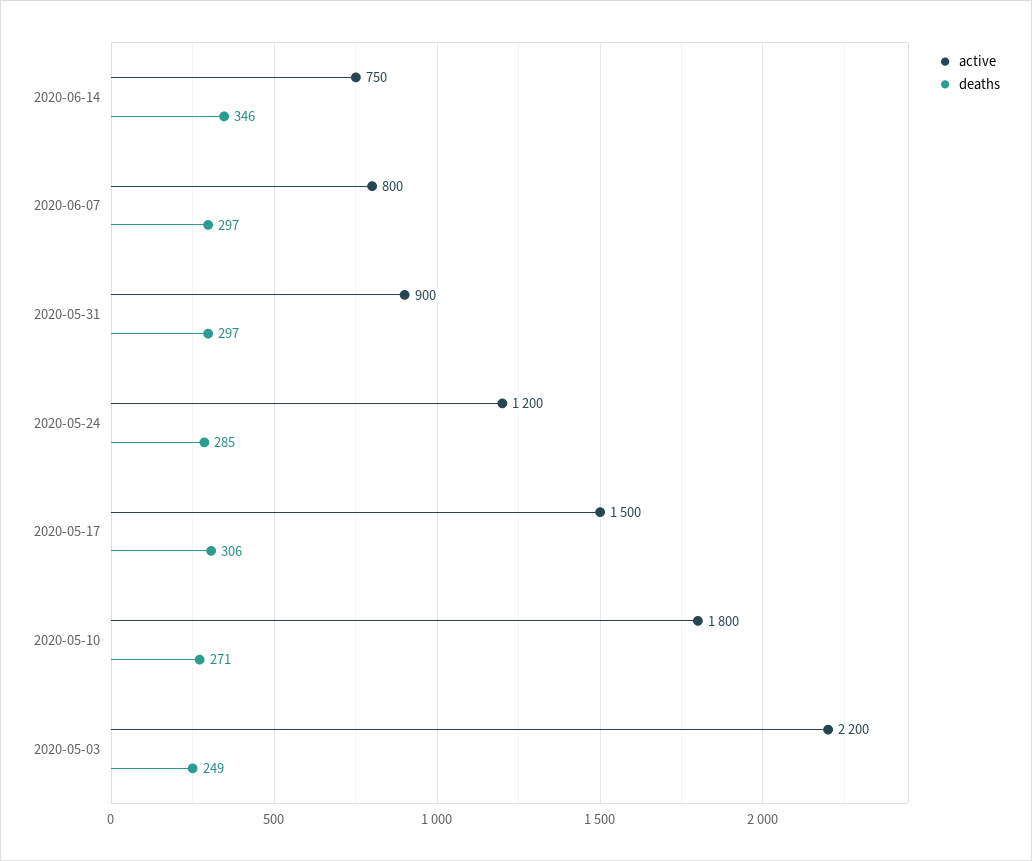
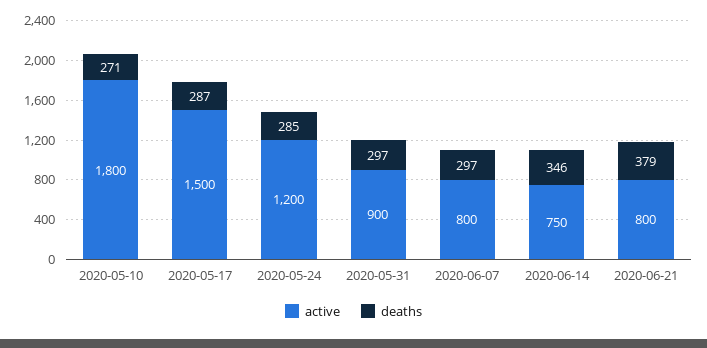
deaths, 2020-05-17: 306 -> 287
active, 2020-05-03: 2200 -> none
deaths, 2020-05-03: 249 -> none
active, 2020-06-21: none -> 800
deaths, 2020-06-21: none -> 379

